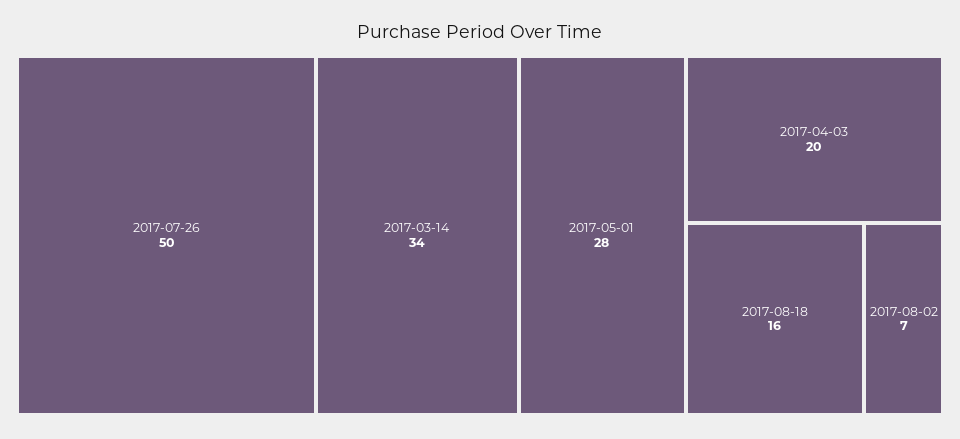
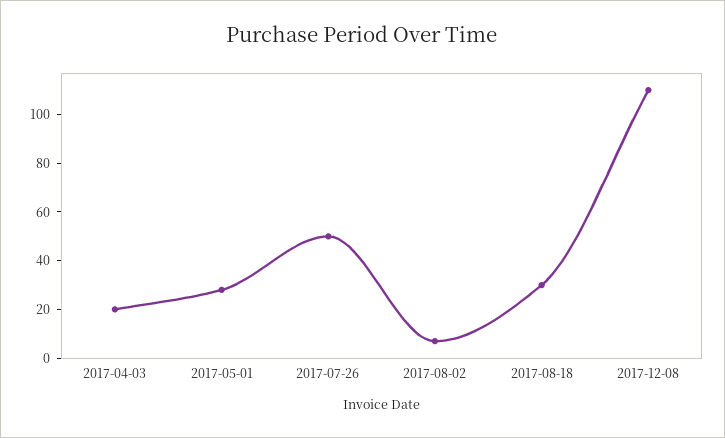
2017-03-14: 34 -> none
2017-08-18: 16 -> 30
2017-12-08: none -> 110

